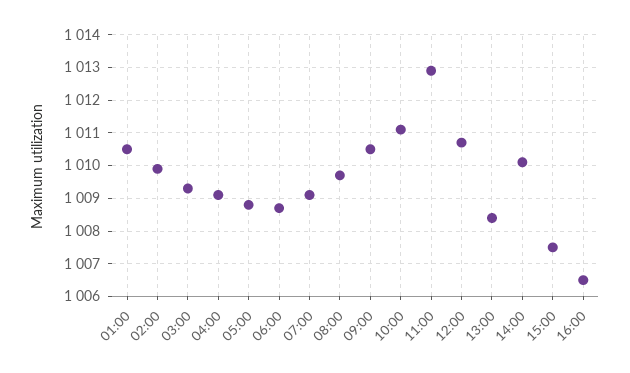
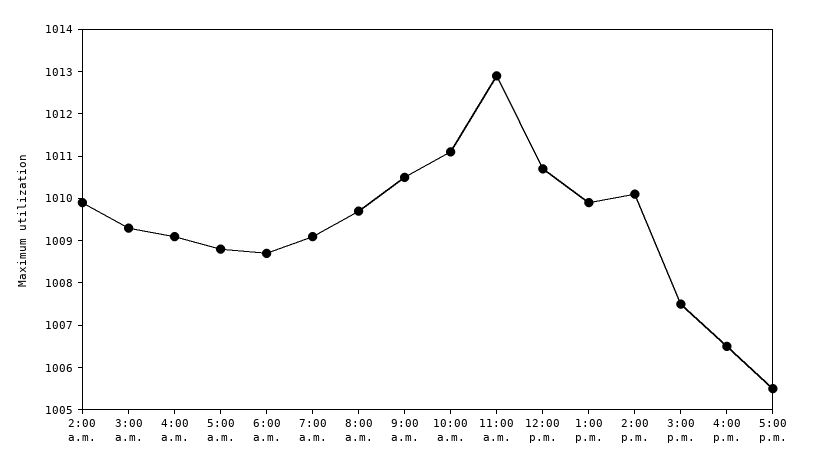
01:00: 1010.5 -> none
13:00: 1008.5 -> 1010
5:00 p.m.: none -> 1005.5

